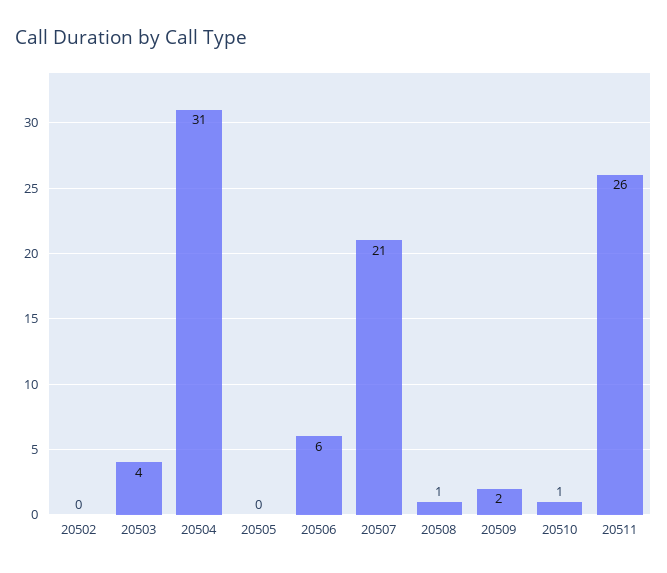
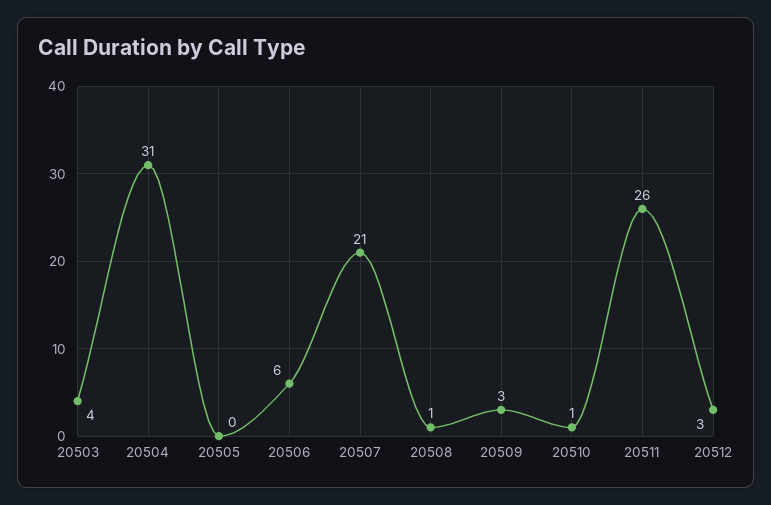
20502: 0 -> none
20509: 2 -> 3
20512: none -> 3

